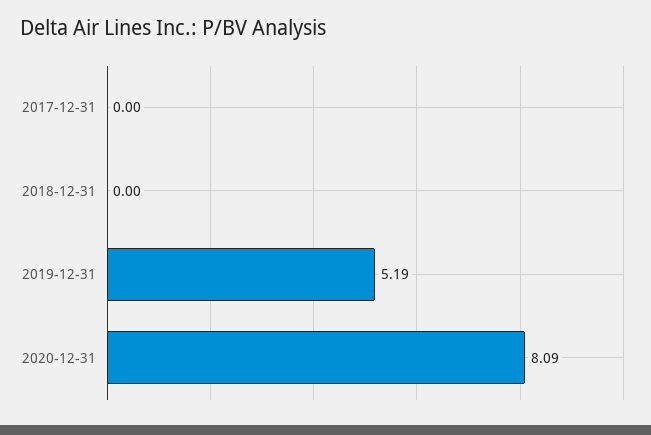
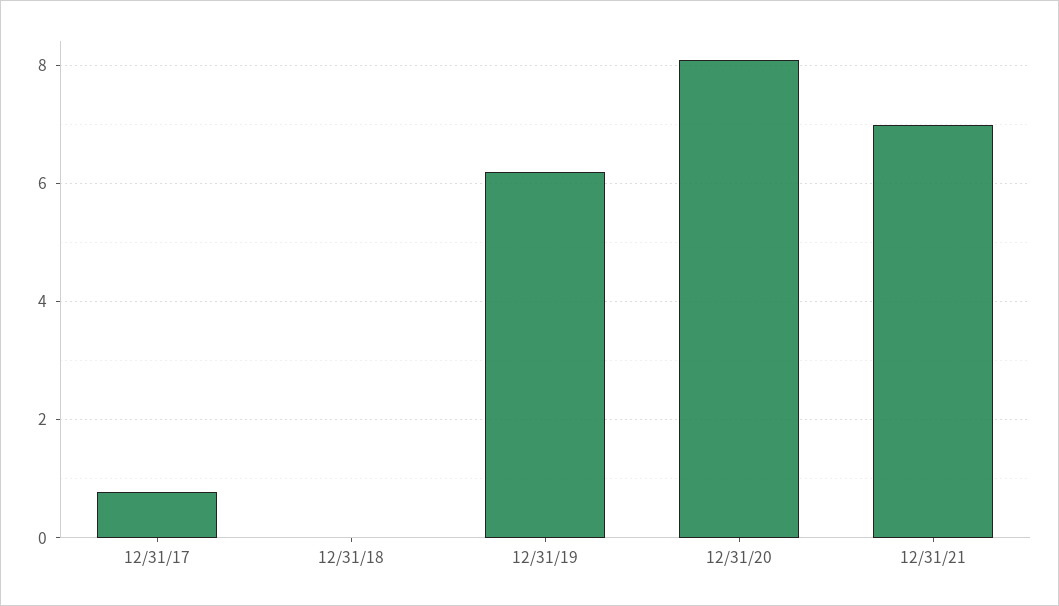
2017-12-31: 0 -> 0.8
2019-12-31: 5.19 -> 6.2
12/31/21: none -> 7

